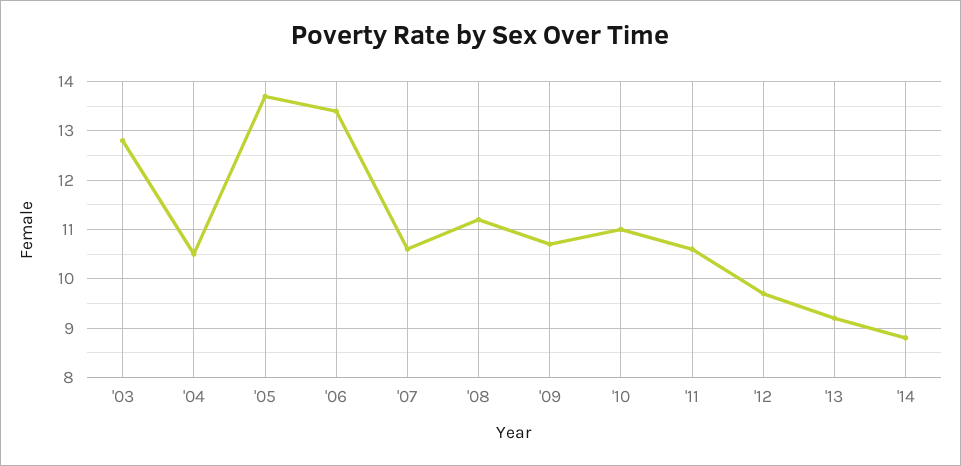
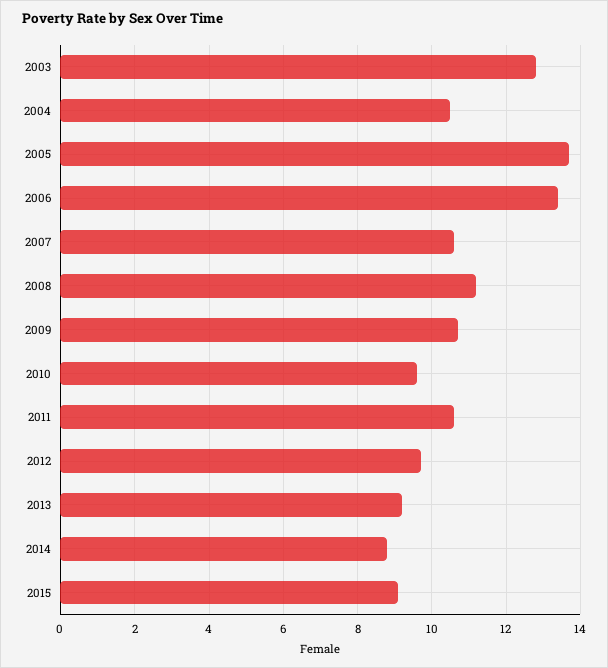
'10: 11 -> 9.5
2015: none -> 9

